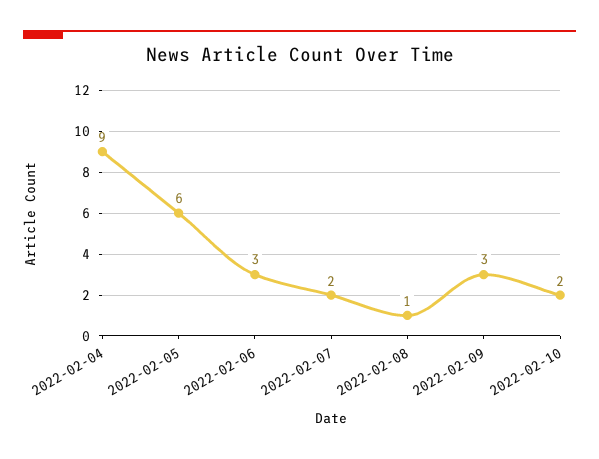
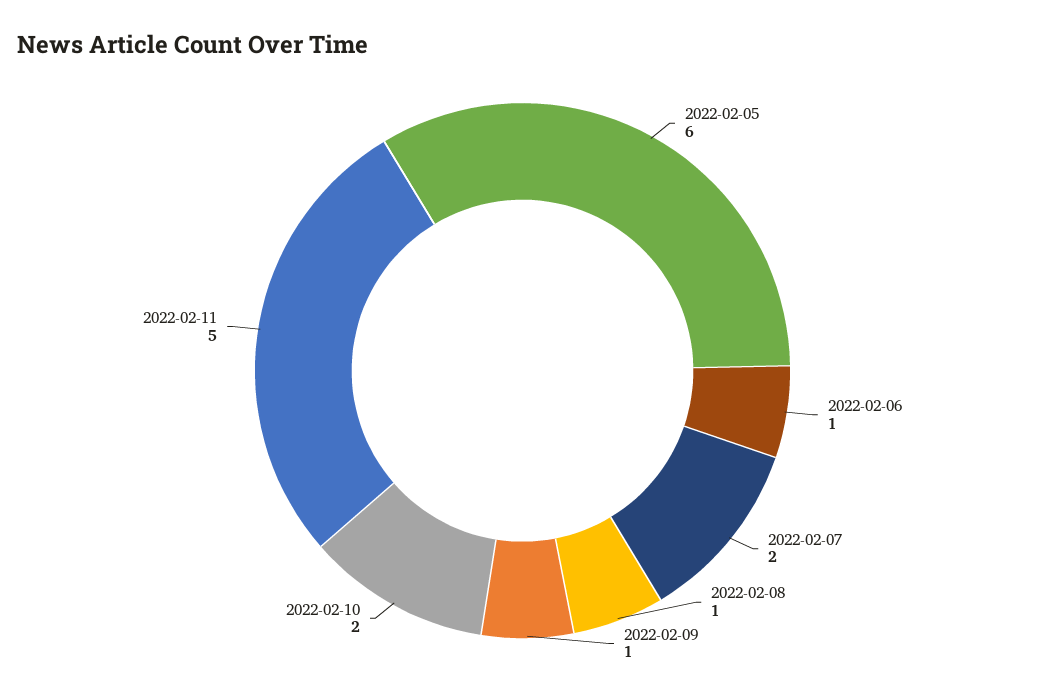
2022-02-04: 9 -> none
2022-02-06: 3 -> 1
2022-02-09: 3 -> 1
2022-02-11: none -> 5

